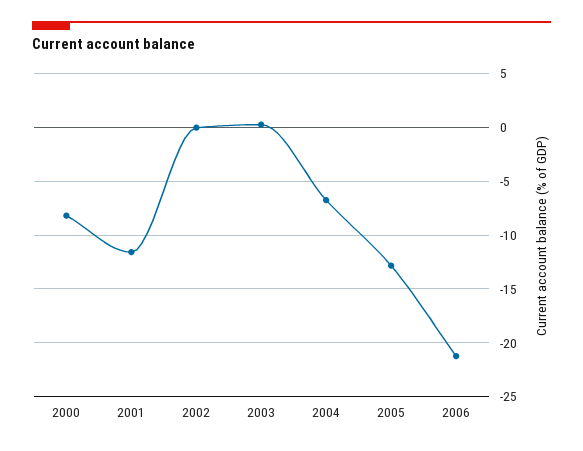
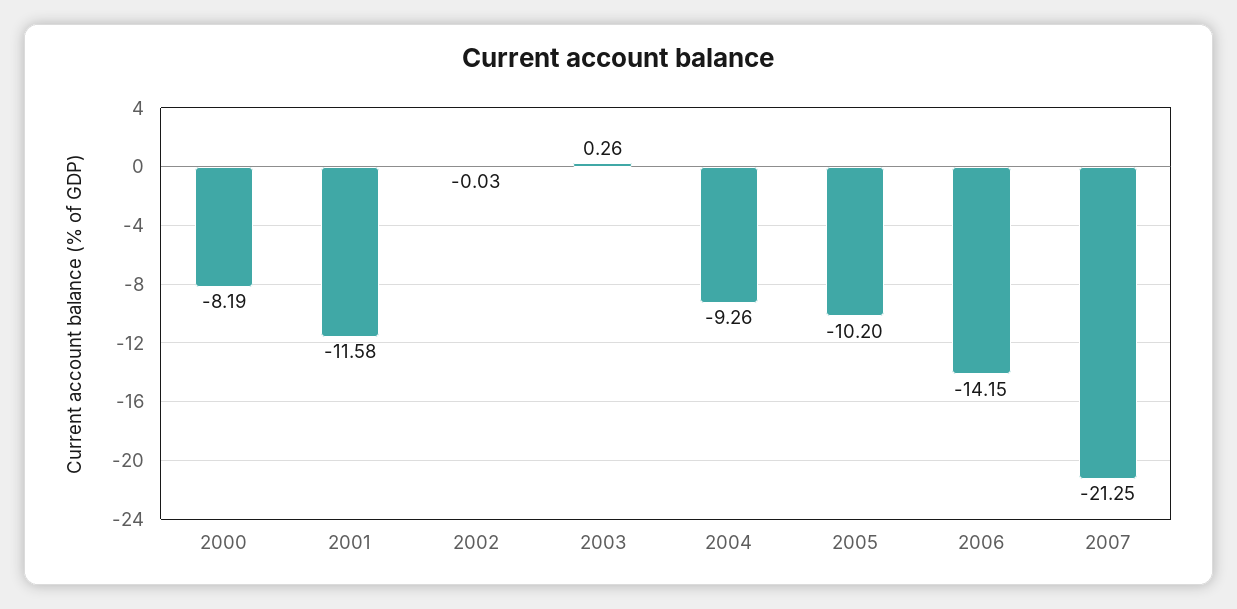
2004: -7 -> -9.26
2005: -13 -> -10.2
2006: -21 -> -14.15
2007: none -> -21.25

